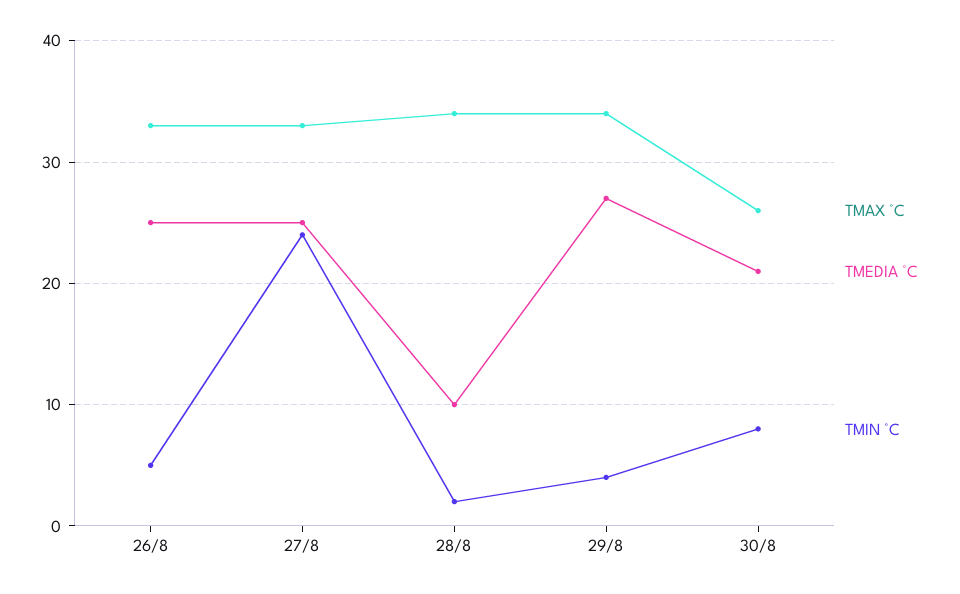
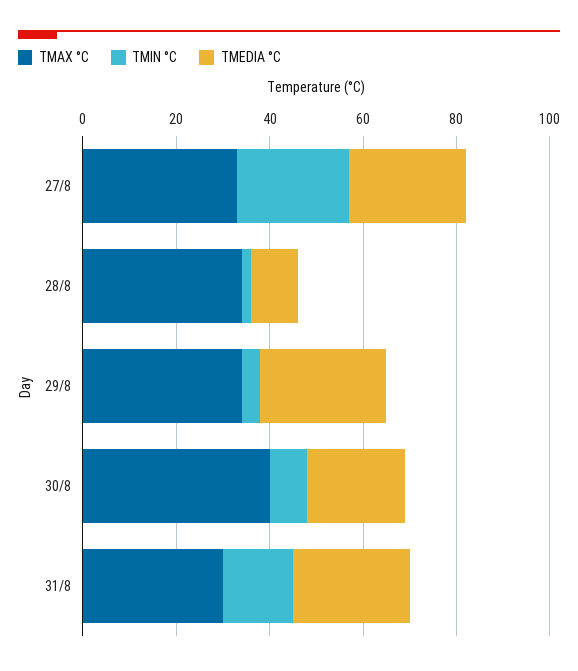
TMAX °C, 26/8: 33 -> none
TMEDIA °C, 26/8: 25 -> none
TMIN °C, 26/8: 5 -> none
TMAX °C, 30/8: 26 -> 40
TMAX °C, 31/8: none -> 30
TMIN °C, 31/8: none -> 15
TMEDIA °C, 31/8: none -> 25

